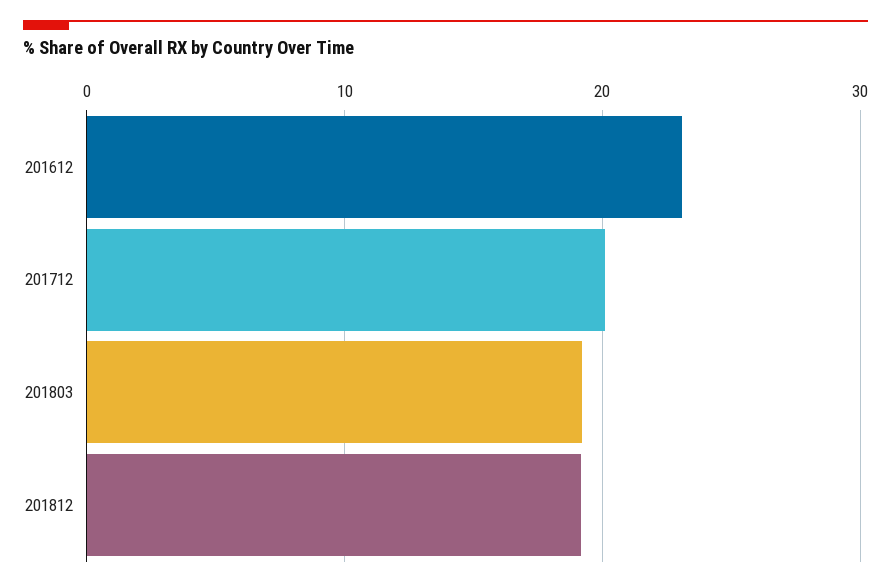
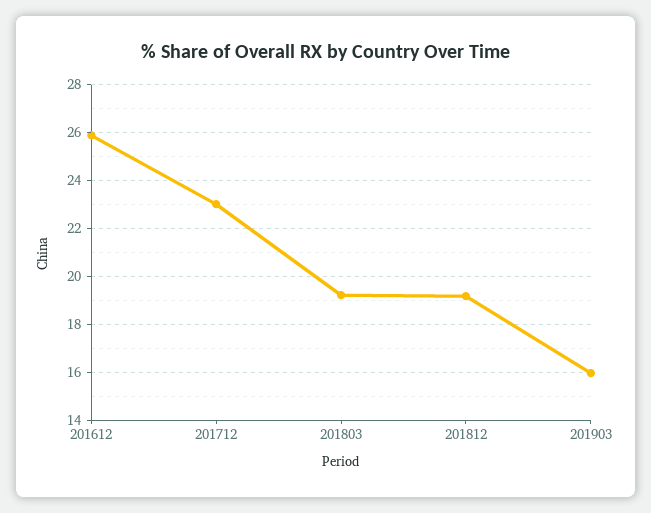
201612: 23 -> 26
201712: 20 -> 23
201903: none -> 16

